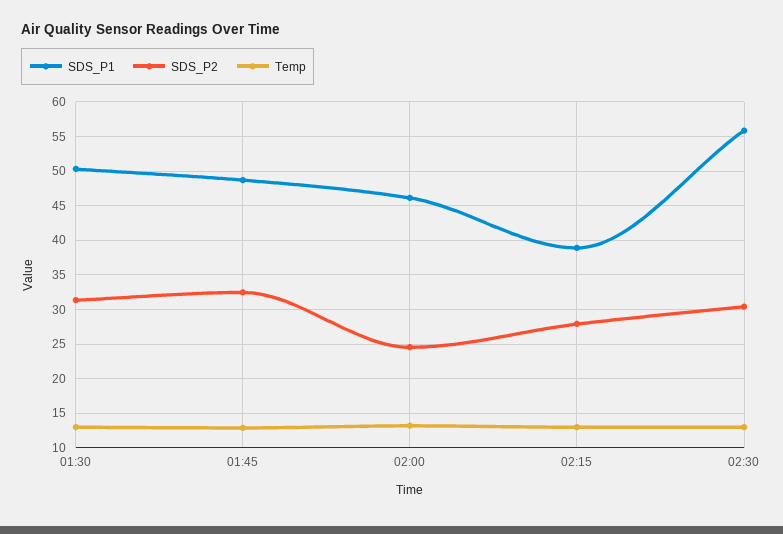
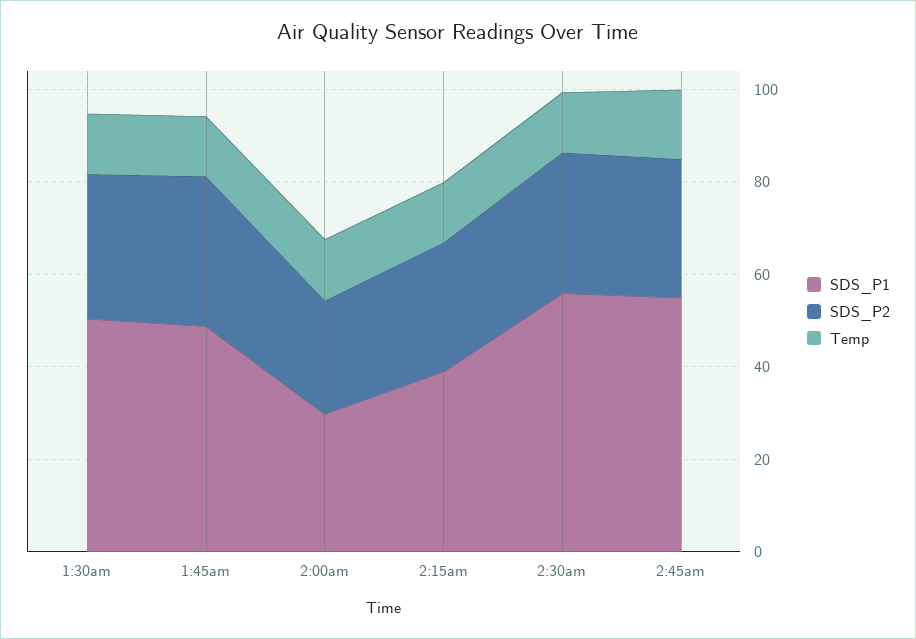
SDS_P1, 02:00: 46 -> 30
SDS_P1, 2:45am: none -> 55
SDS_P2, 2:45am: none -> 30
Temp, 2:45am: none -> 15

